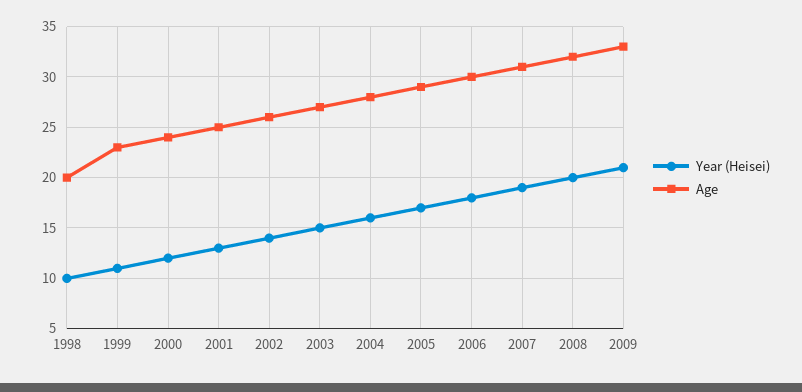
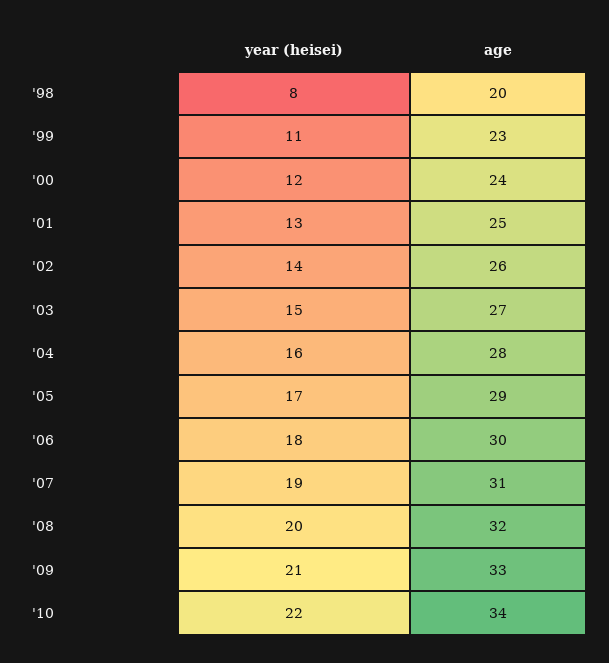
Year (Heisei), 1998: 10 -> 8
Year (Heisei), '10: none -> 22
Age, '10: none -> 34

